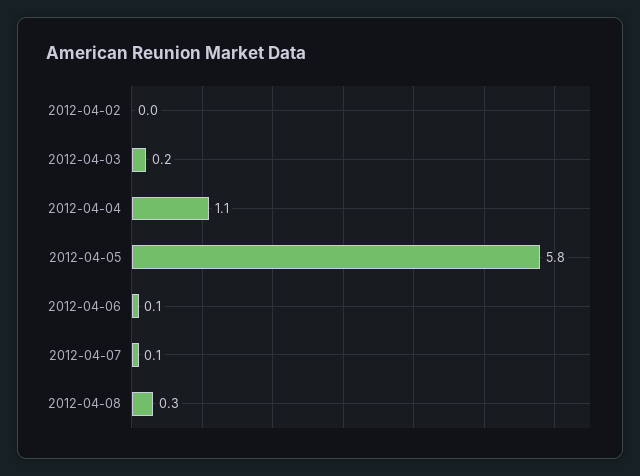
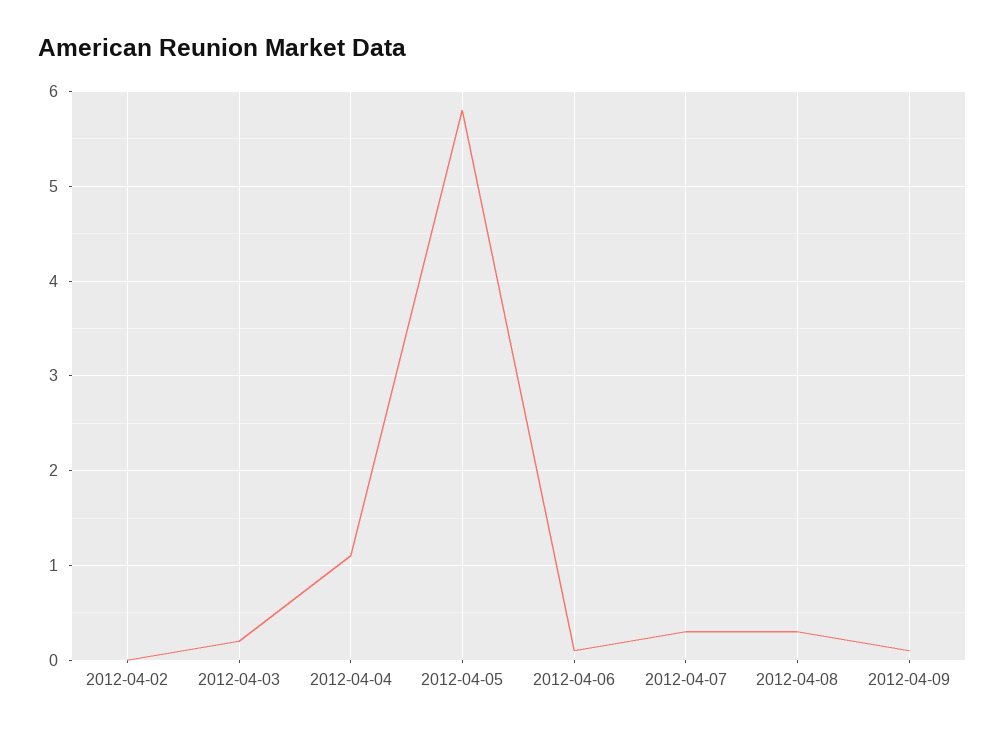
2012-04-07: 0.1 -> 0.3
2012-04-09: none -> 0.1

